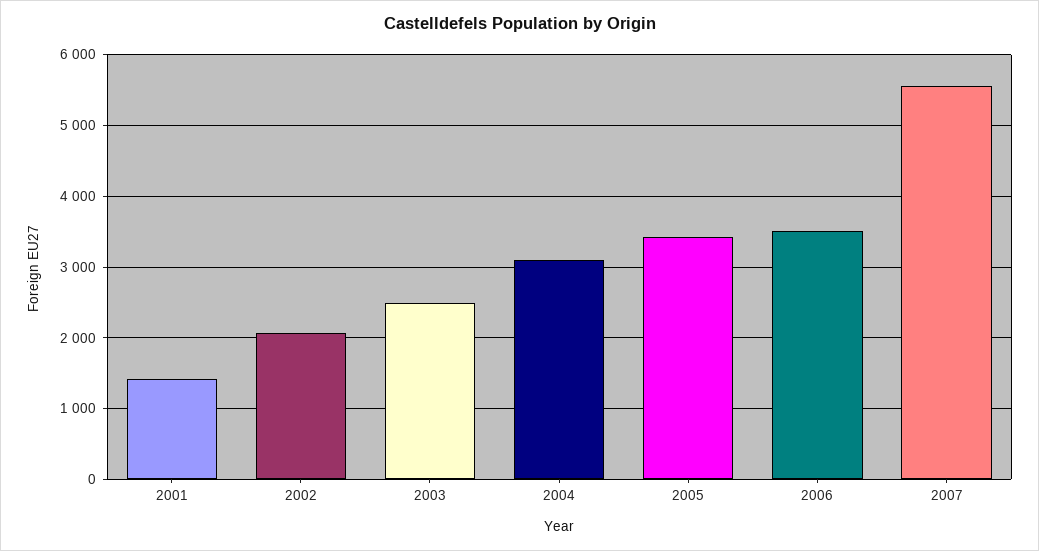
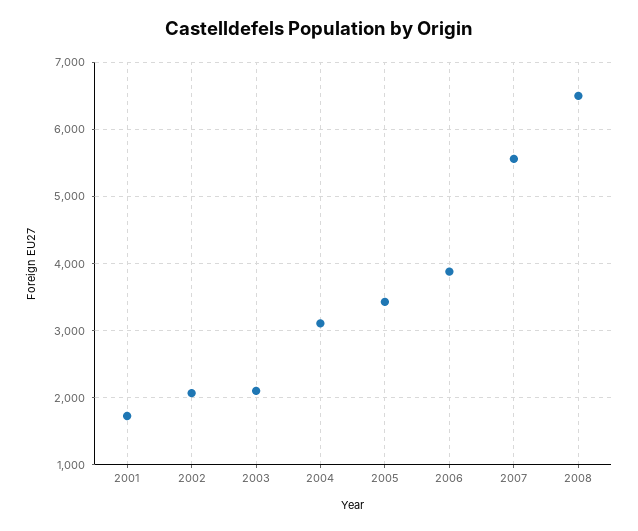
2001: 1400 -> 1700
2003: 2500 -> 2100
2006: 3500 -> 3900
2008: none -> 6500

